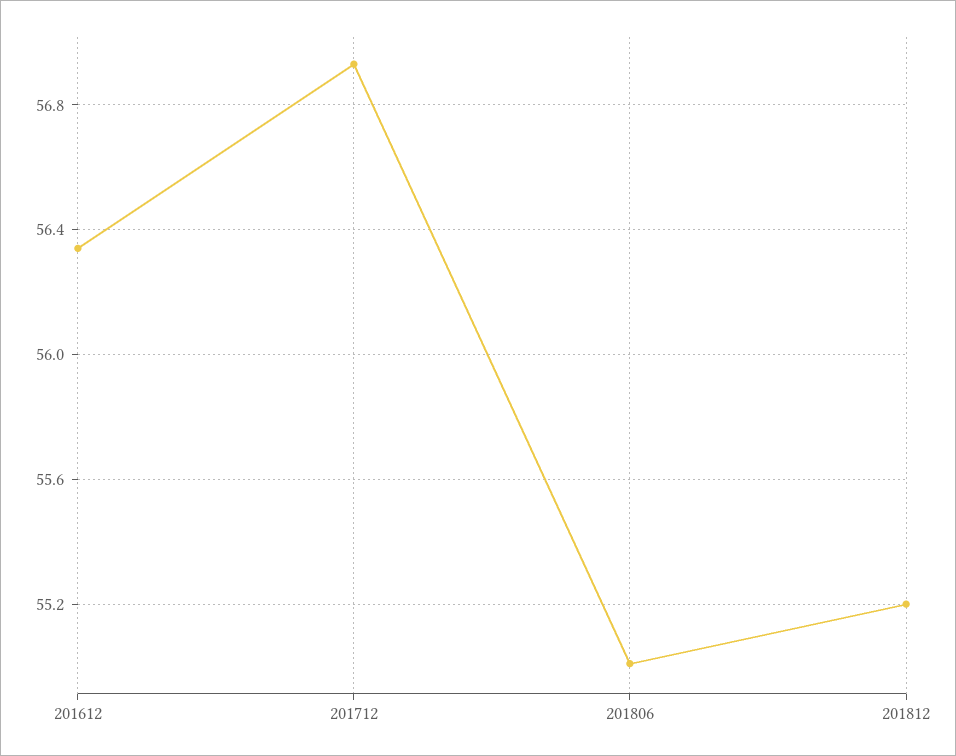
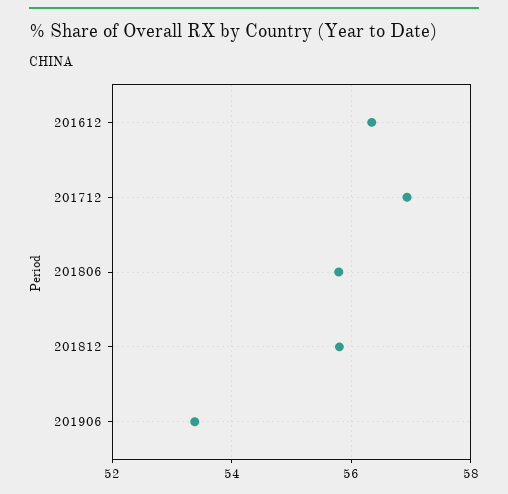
201806: 55 -> 55.8
201812: 55.2 -> 55.8
201906: none -> 53.4

